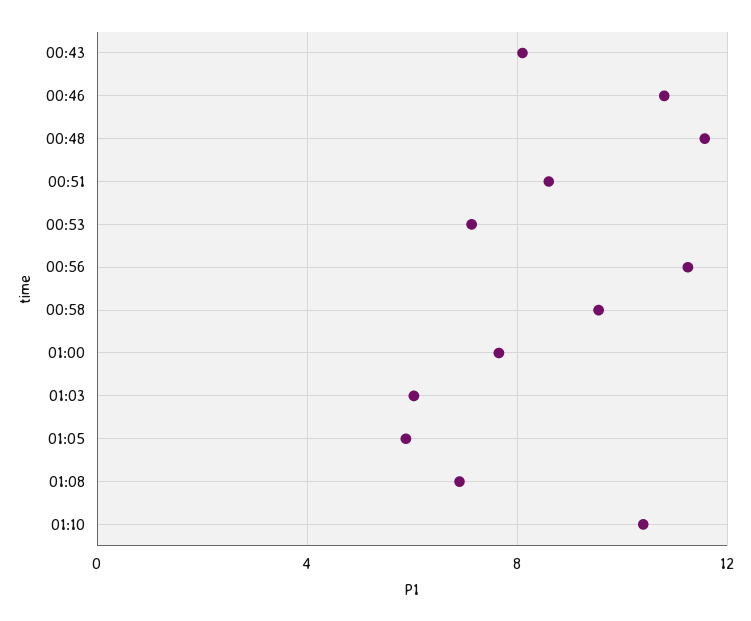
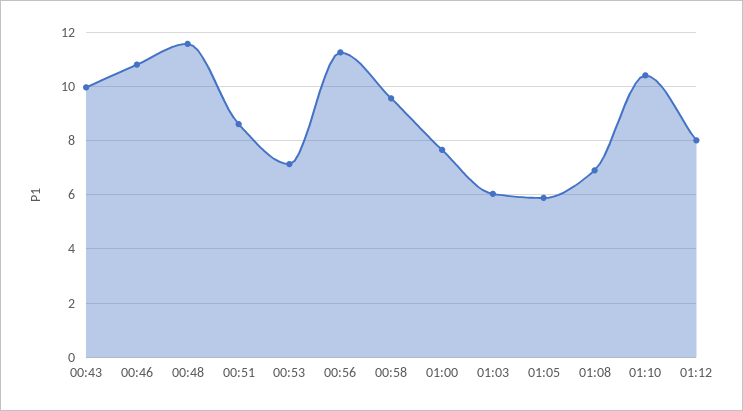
00:43: 8 -> 10
01:12: none -> 8

